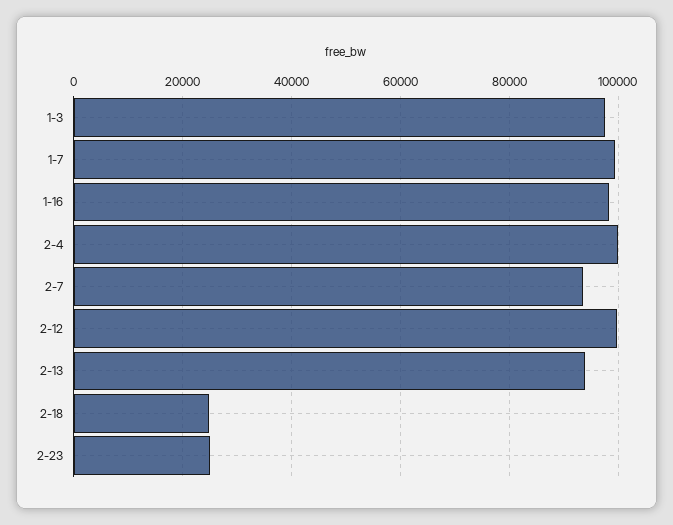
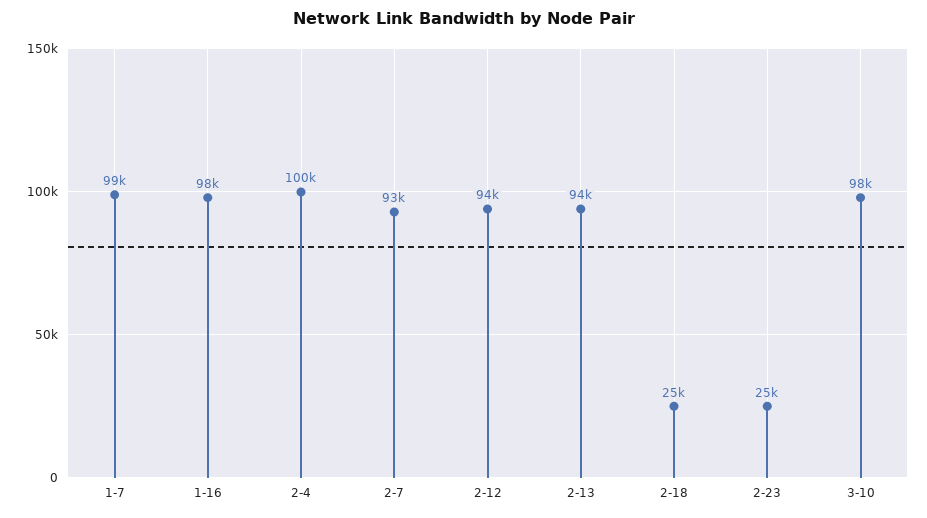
1-3: 98000 -> none
2-12: 100000 -> 94000
3-10: none -> 98000

